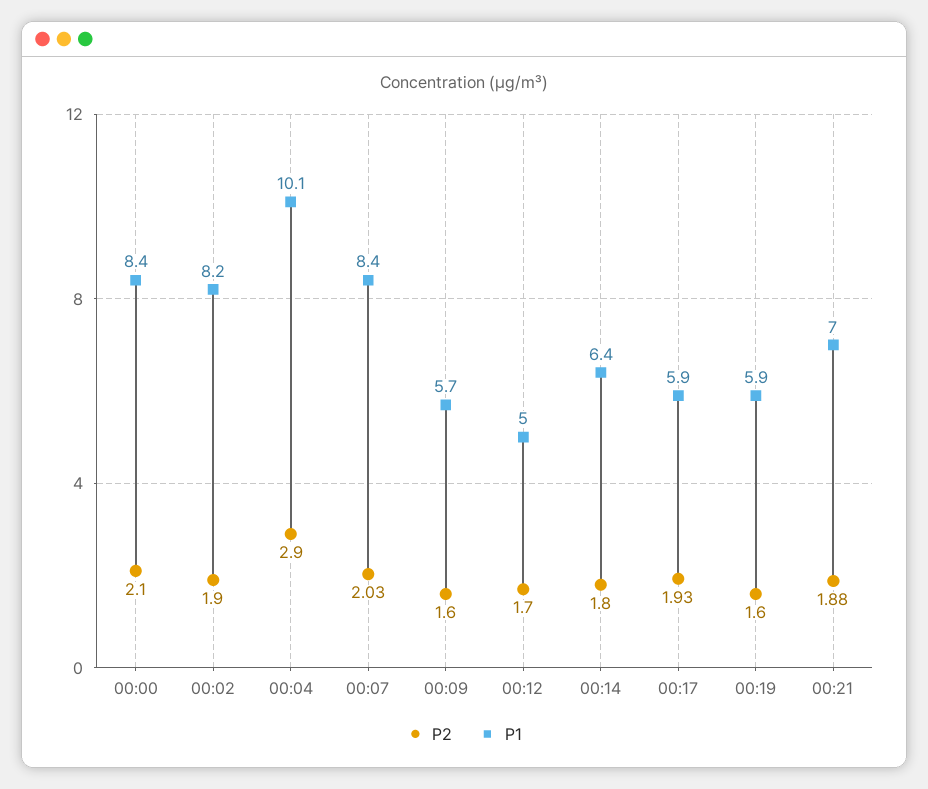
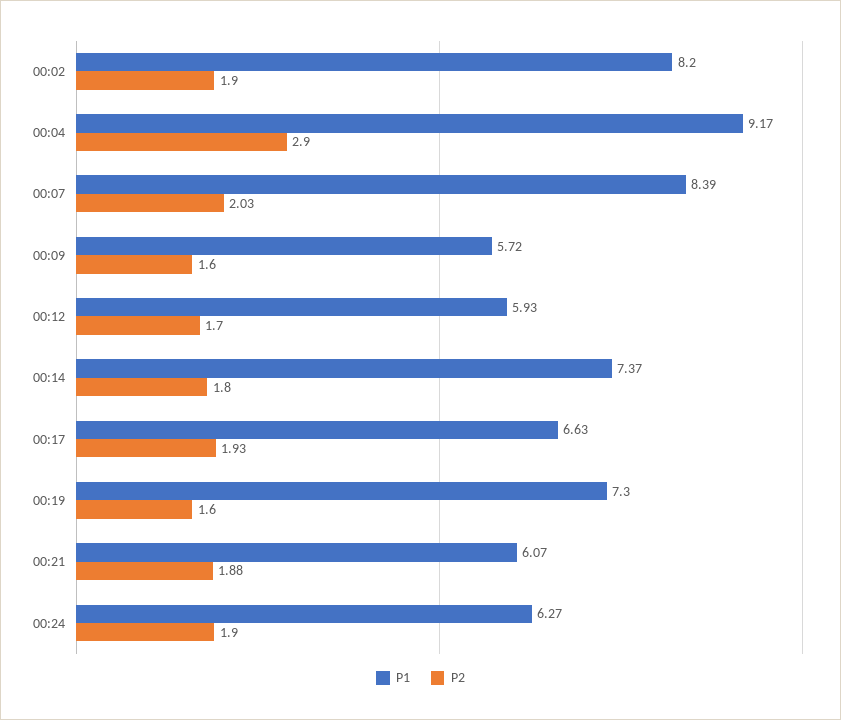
P2, 00:00: 2.1 -> none
P1, 00:00: 8.4 -> none
P1, 00:04: 10.1 -> 9.17
P1, 00:12: 5 -> 5.93
P1, 00:14: 6.4 -> 7.37
P1, 00:17: 5.9 -> 6.63
P1, 00:19: 5.9 -> 7.3
P1, 00:21: 7 -> 6.07
P1, 00:24: none -> 6.27
P2, 00:24: none -> 1.9

